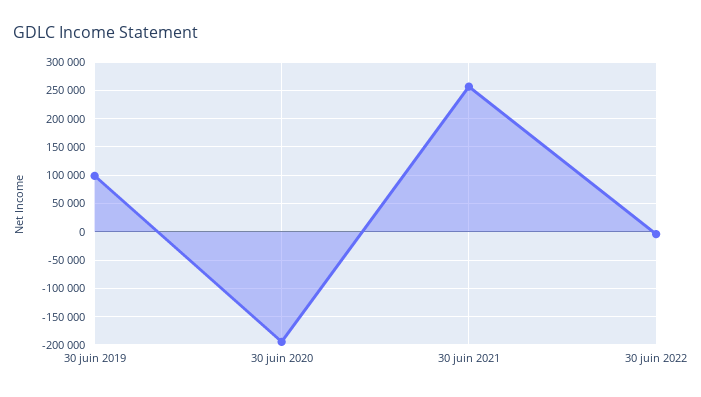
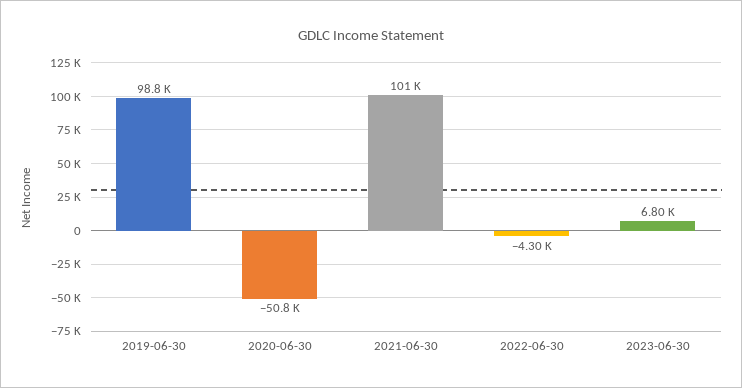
30 juin 2020: -200000 -> -50800
30 juin 2021: 250000 -> 101000
2023-06-30: none -> 6800

